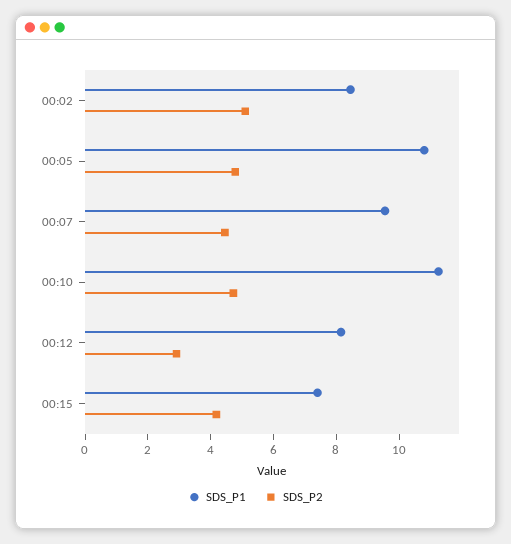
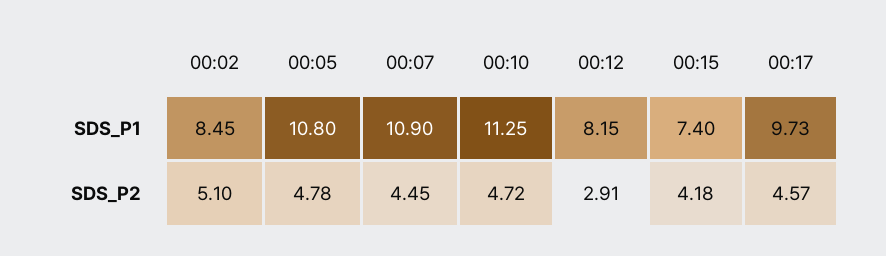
SDS_P1, 00:07: 9.5 -> 10.9
SDS_P1, 00:17: none -> 9.73
SDS_P2, 00:17: none -> 4.57

